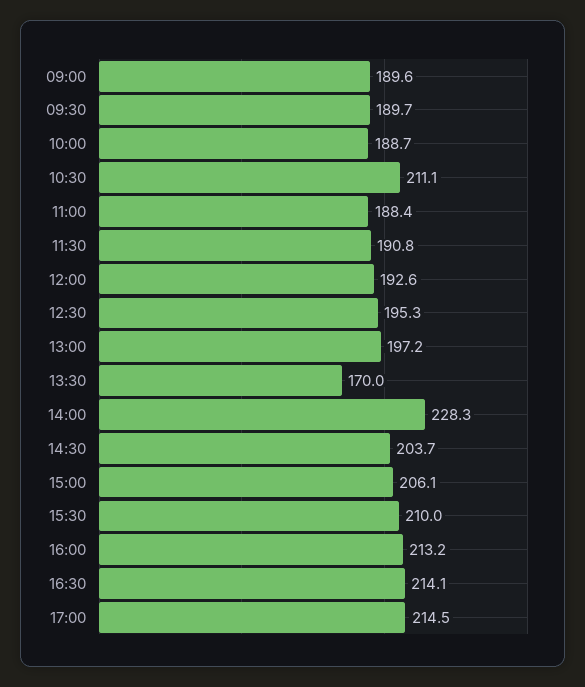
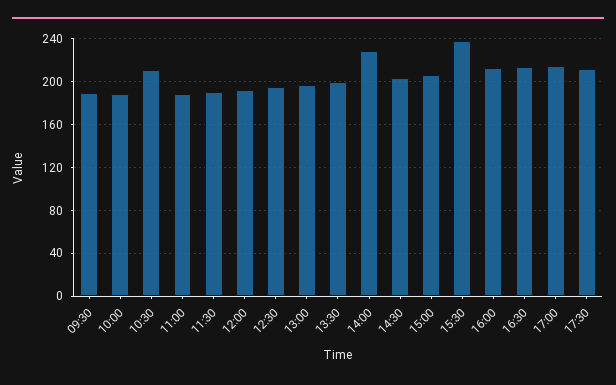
09:00: 189.6 -> none
13:30: 170 -> 200
15:30: 210 -> 240
17:30: none -> 210

